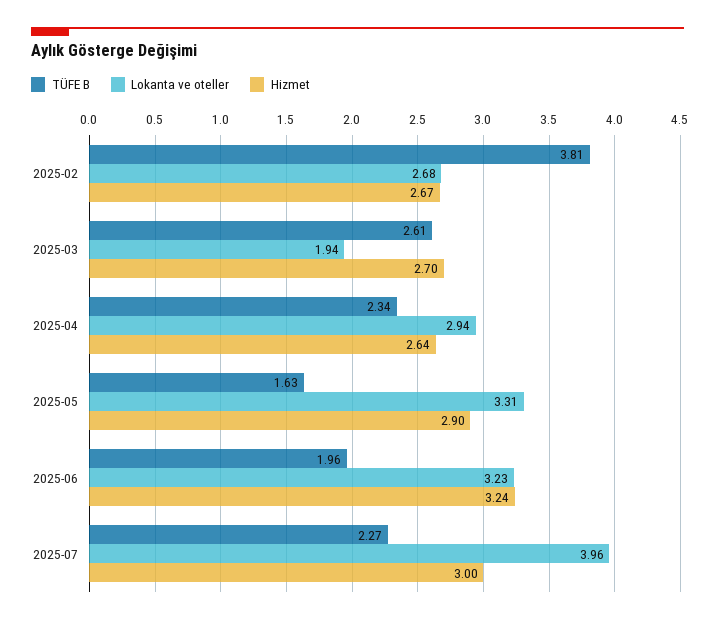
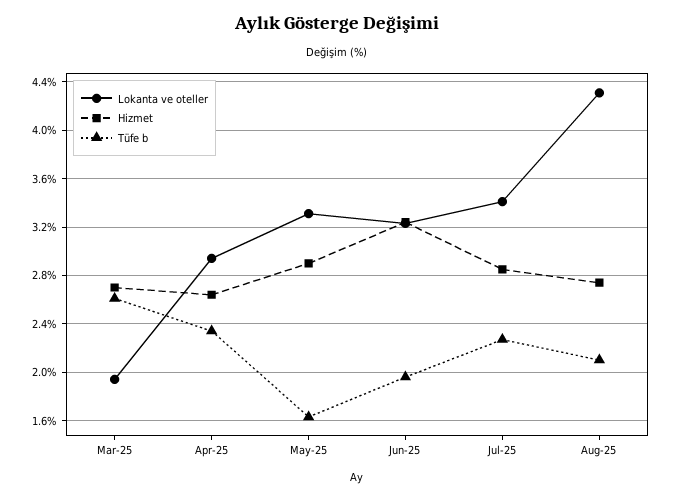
TÜFE B, 2025-02: 3.81 -> none
Lokanta ve oteller, 2025-02: 2.68 -> none
Hizmet, 2025-02: 2.67 -> none
Lokanta ve oteller, 2025-07: 3.96 -> 3.4
Hizmet, 2025-07: 3 -> 2.85
Lokanta ve oteller, Aug-25: none -> 4.3
Hizmet, Aug-25: none -> 2.75
TÜFE B, Aug-25: none -> 2.1

